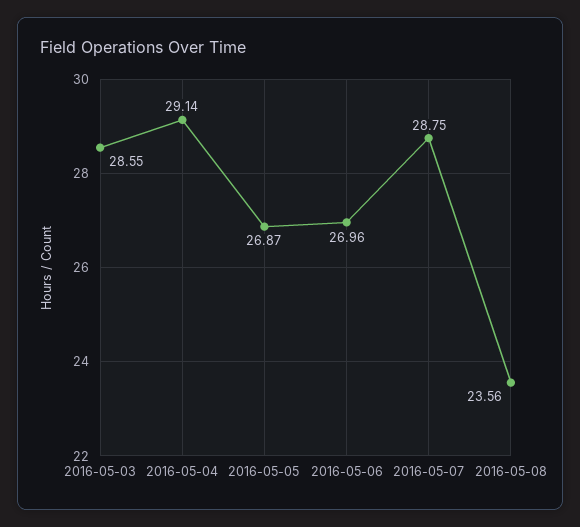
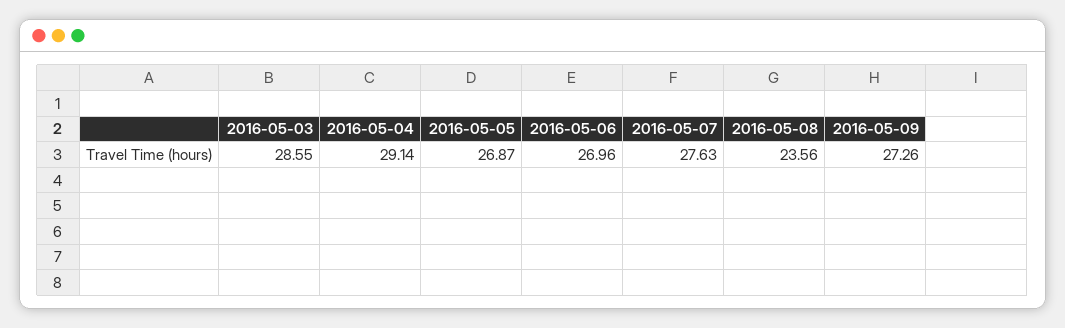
2016-05-07: 28.75 -> 27.63
2016-05-09: none -> 27.26

